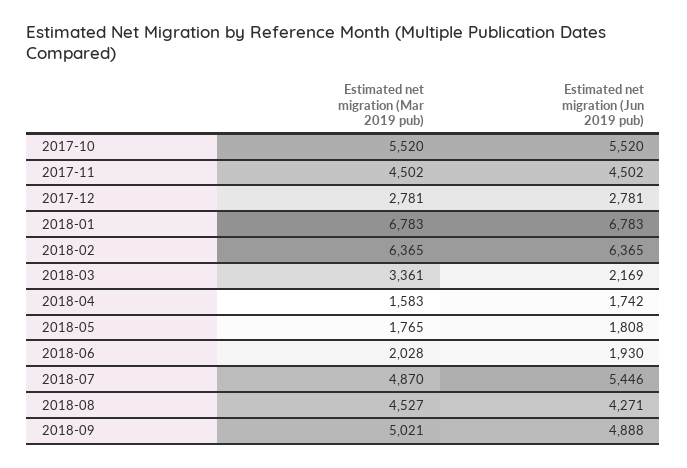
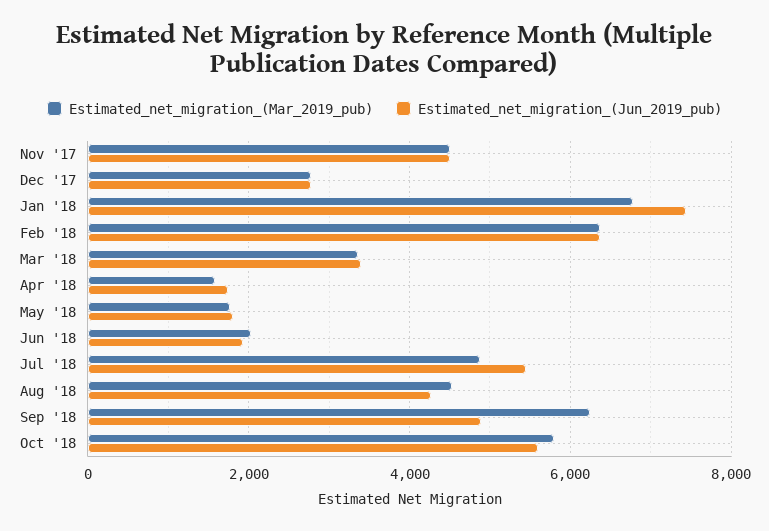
Estimated net migration (Mar 2019 pub), 2017-10: 5520 -> none
Estimated net migration (Jun 2019 pub), 2017-10: 5520 -> none
Estimated net migration (Jun 2019 pub), 2018-01: 6783 -> 7400
Estimated net migration (Jun 2019 pub), 2018-03: 2169 -> 3400
Estimated net migration (Mar 2019 pub), 2018-09: 5021 -> 6200
Estimated net migration (Mar 2019 pub), Oct '18: none -> 5800
Estimated net migration (Jun 2019 pub), Oct '18: none -> 5600

